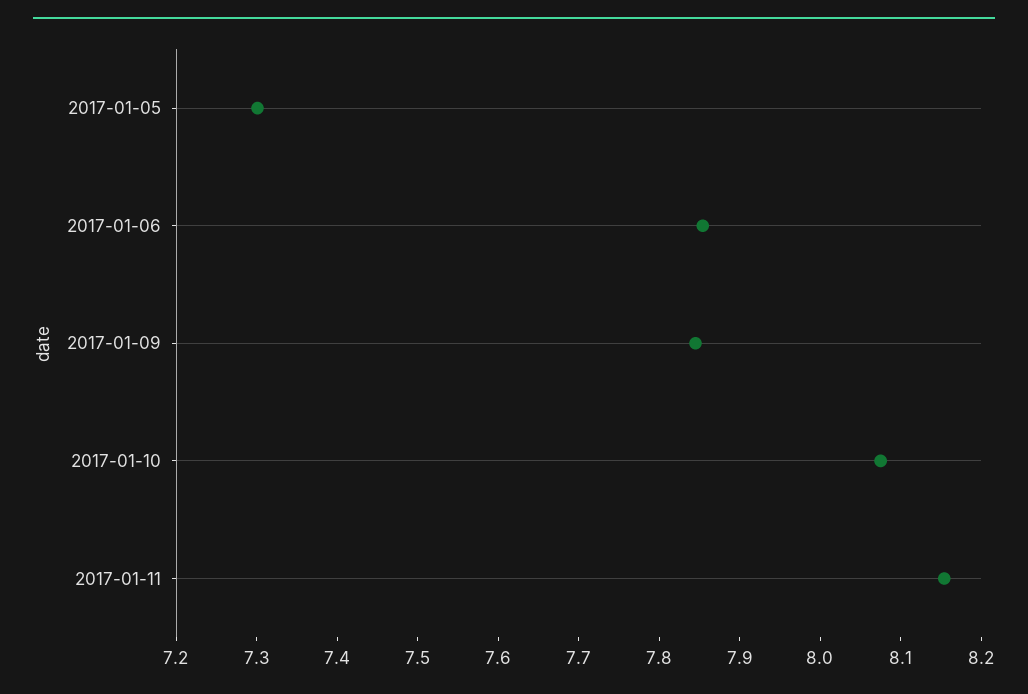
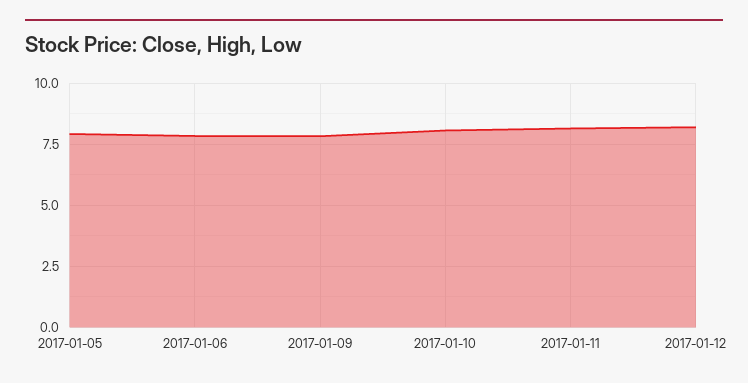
2017-01-05: 7.3 -> 8
2017-01-12: none -> 8.25

